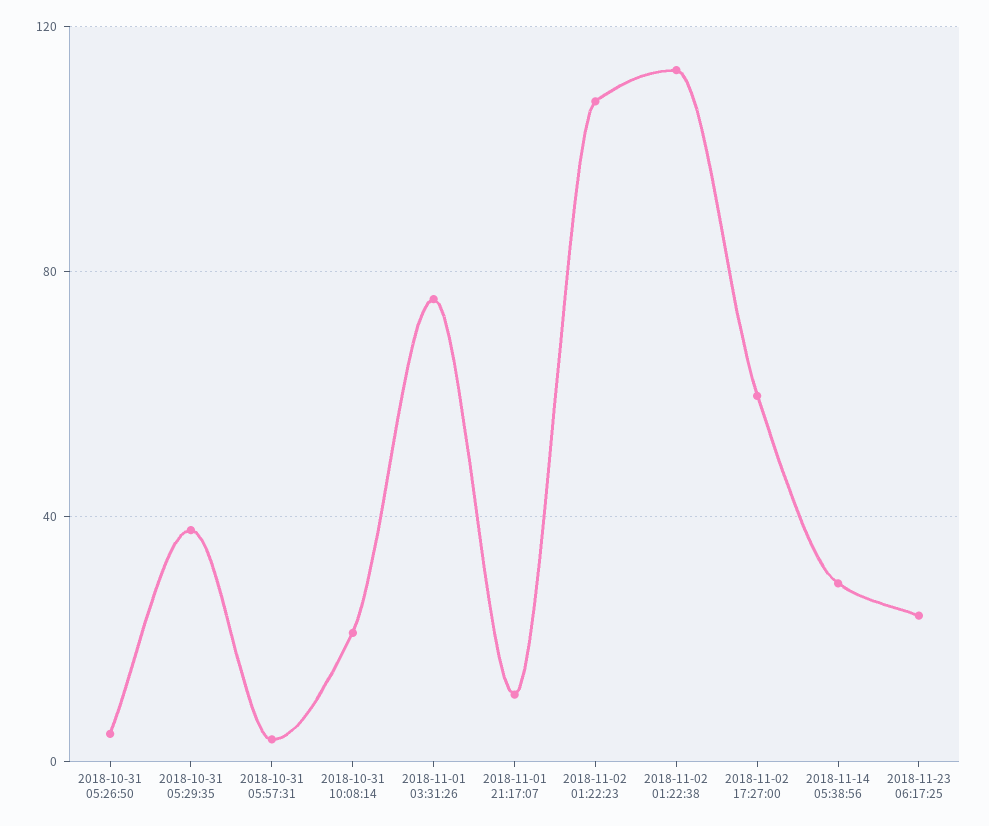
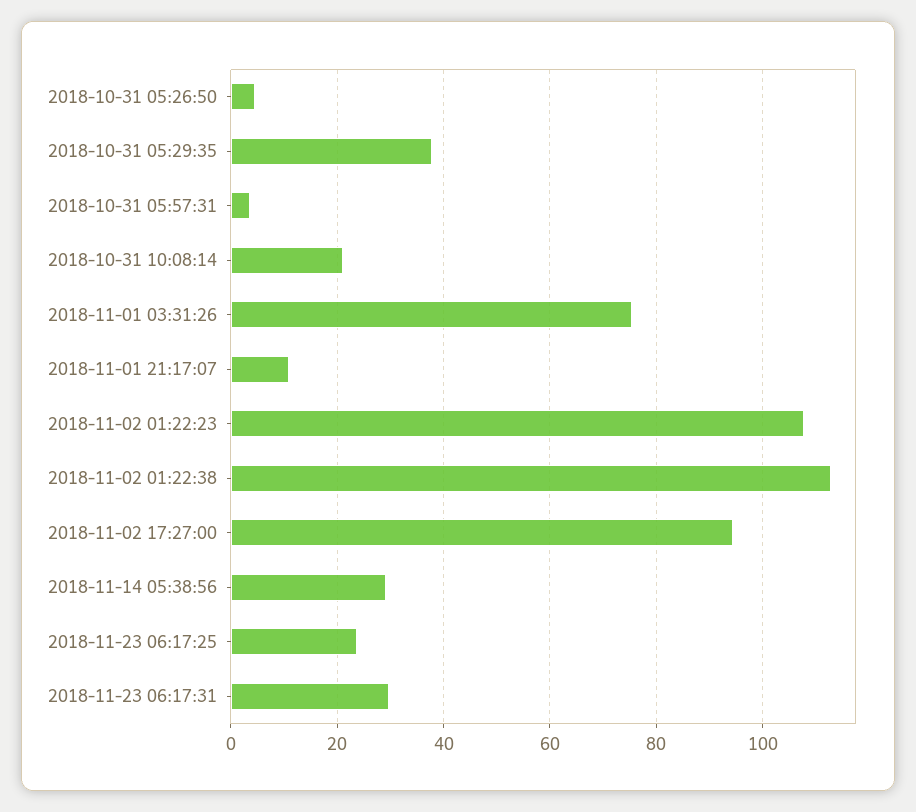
2018-11-02 17:27:00: 60 -> 94
2018-11-23 06:17:31: none -> 30

